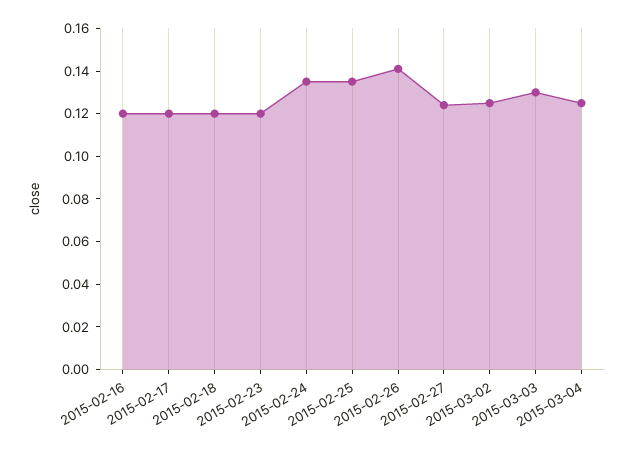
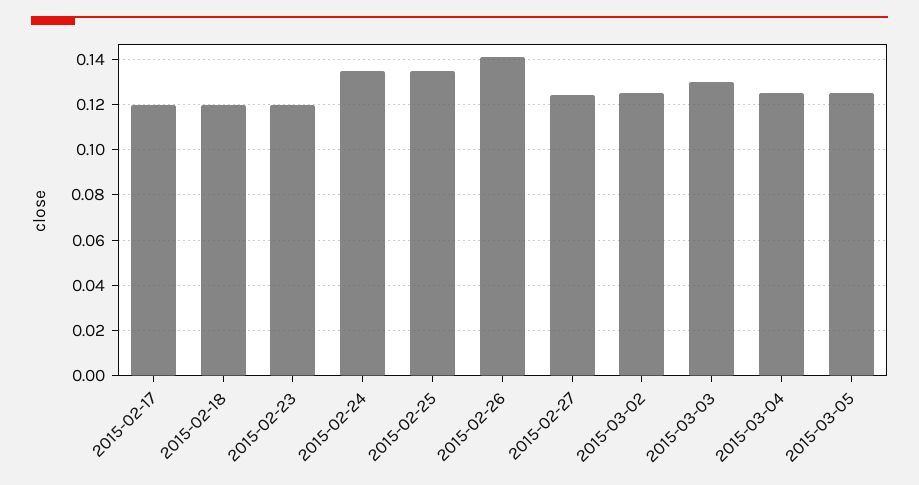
2015-02-16: 0.12 -> none
2015-03-05: none -> 0.125

